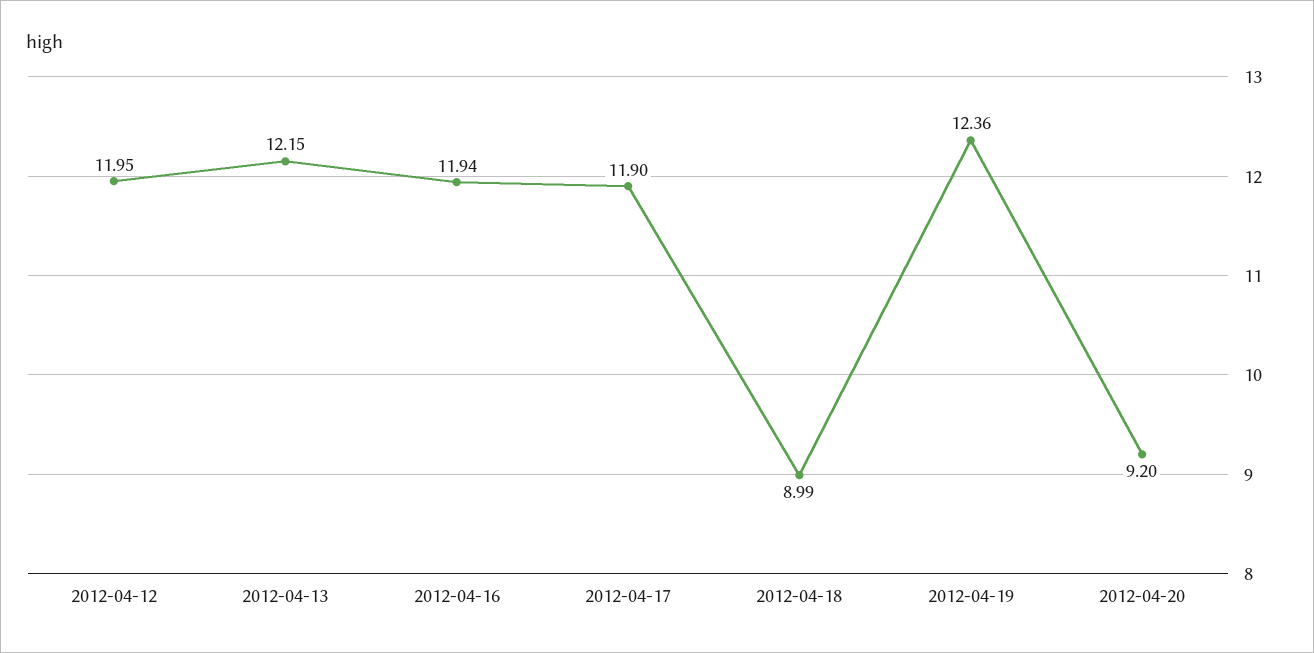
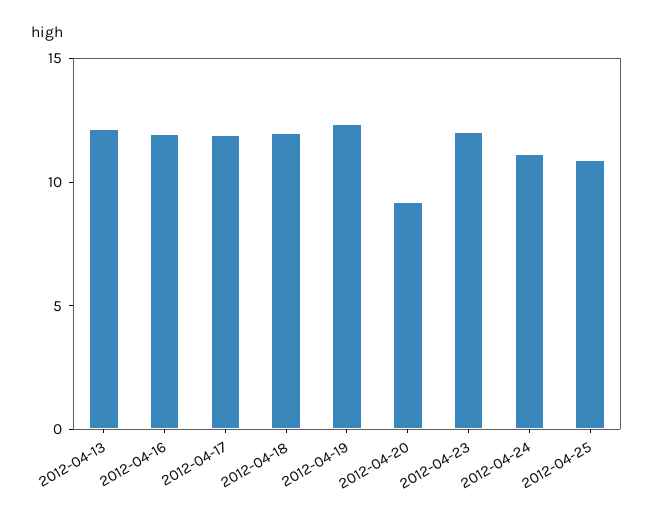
2012-04-12: 11.95 -> none
2012-04-18: 8.99 -> 12
2012-04-23: none -> 12
2012-04-24: none -> 11
2012-04-25: none -> 11

